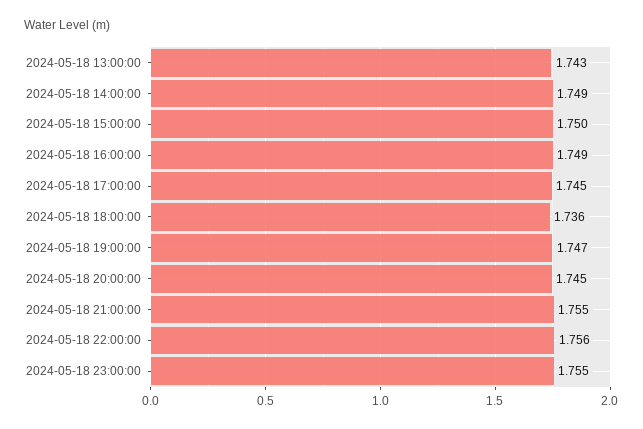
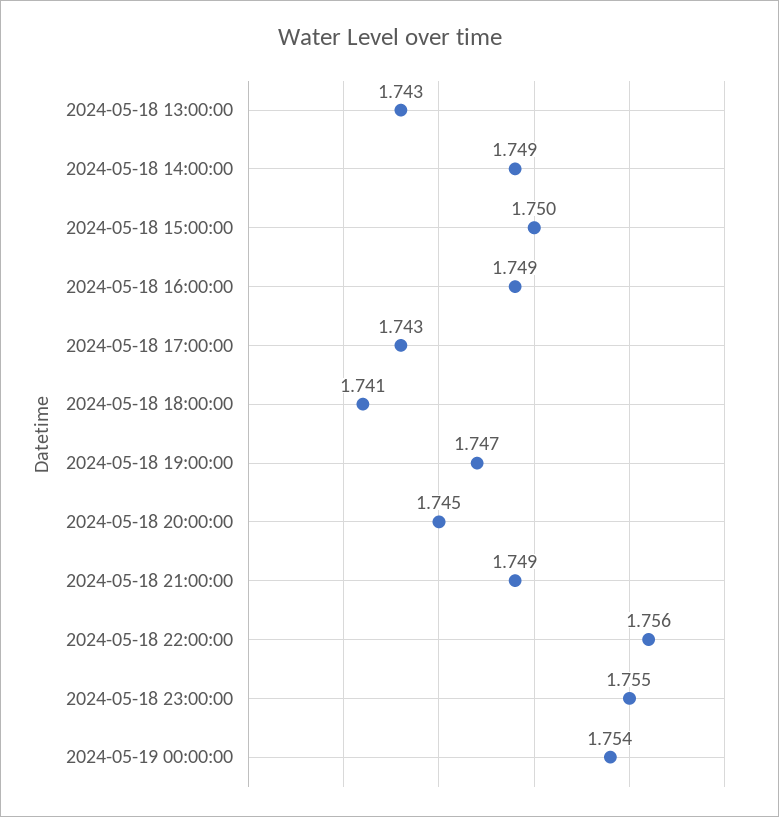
2024-05-18 17:00:00: 1.745 -> 1.743
2024-05-18 18:00:00: 1.736 -> 1.741
2024-05-18 21:00:00: 1.755 -> 1.749
2024-05-19 00:00:00: none -> 1.754

